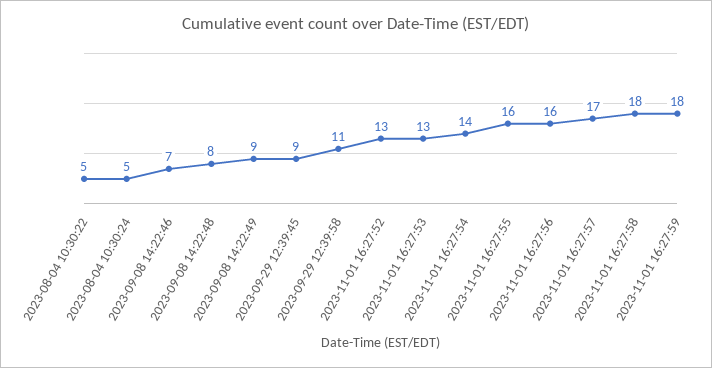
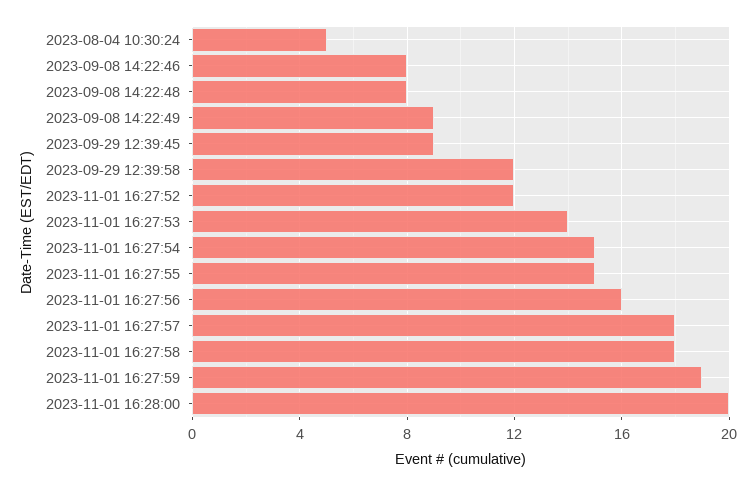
2023-08-04 10:30:22: 5 -> none
2023-09-08 14:22:46: 7 -> 8
2023-09-29 12:39:58: 11 -> 12
2023-11-01 16:27:52: 13 -> 12
2023-11-01 16:27:53: 13 -> 14
2023-11-01 16:27:54: 14 -> 15
2023-11-01 16:27:55: 16 -> 15
2023-11-01 16:27:57: 17 -> 18
2023-11-01 16:27:59: 18 -> 19
2023-11-01 16:28:00: none -> 20

